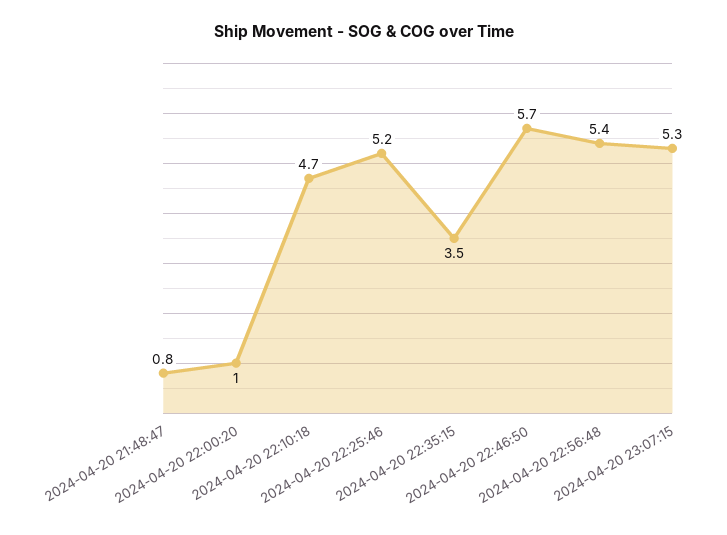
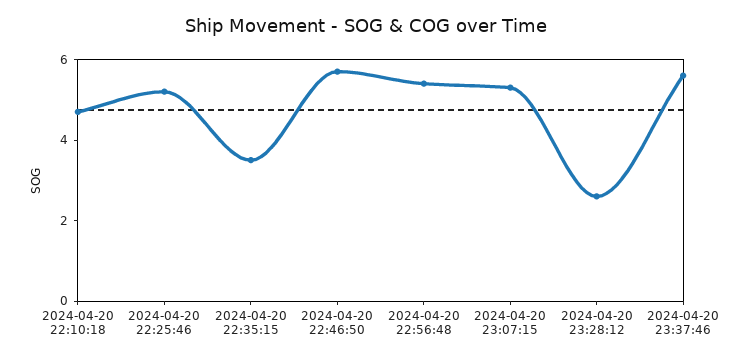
2024-04-20 21:48:47: 0.8 -> none
2024-04-20 22:00:20: 1 -> none
2024-04-20 23:28:12: none -> 2.5
2024-04-20 23:37:46: none -> 5.5

